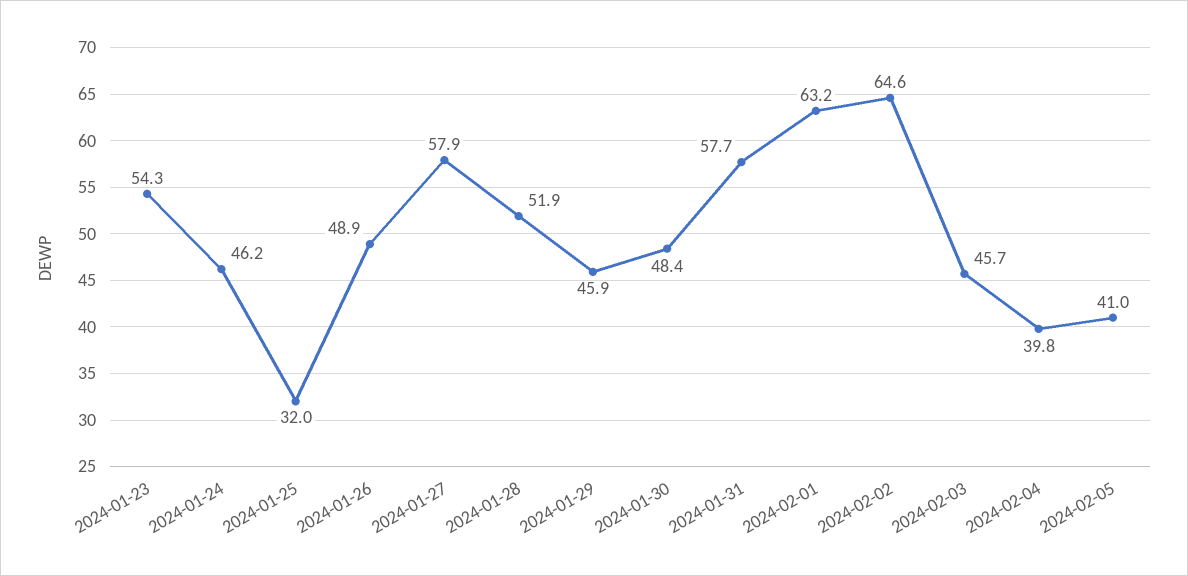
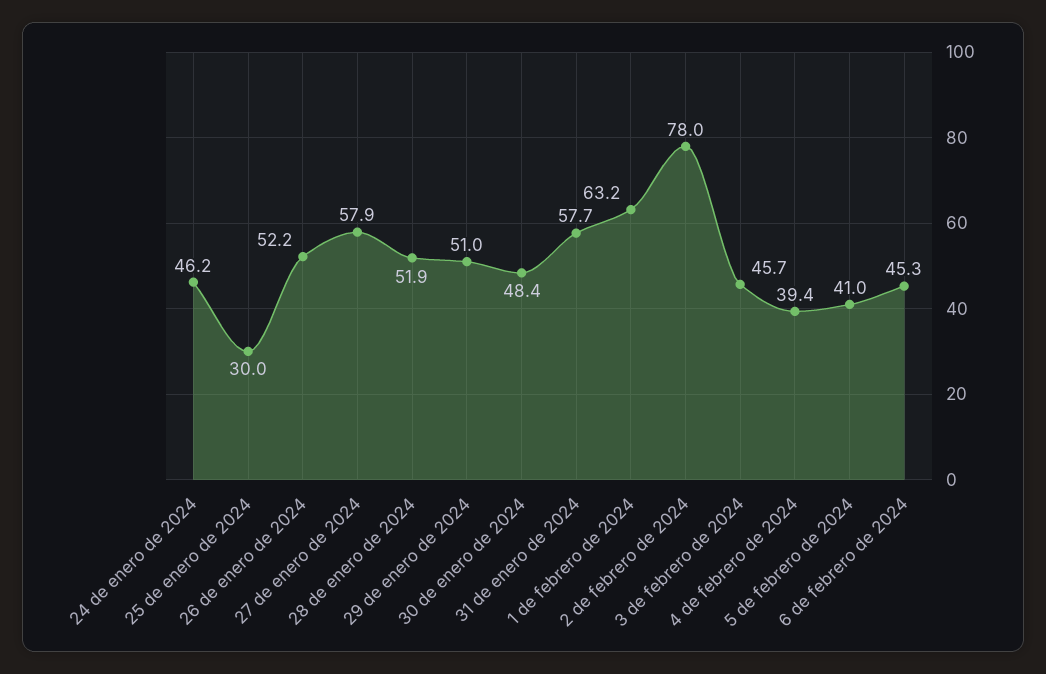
2024-01-23: 54.3 -> none
2024-01-25: 32 -> 30
2024-01-26: 48.9 -> 52.2
2024-01-29: 45.9 -> 51
2024-02-02: 64.6 -> 78
2024-02-04: 39.8 -> 39.4
6 de febrero de 2024: none -> 45.3

